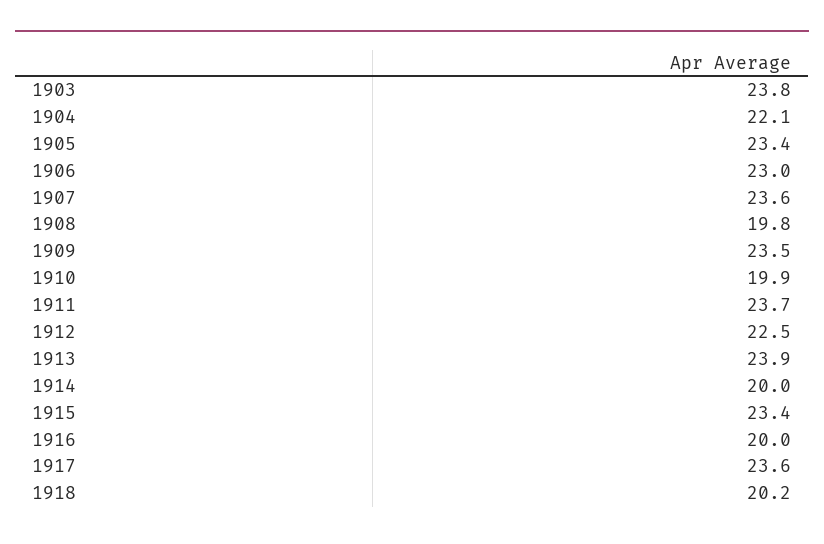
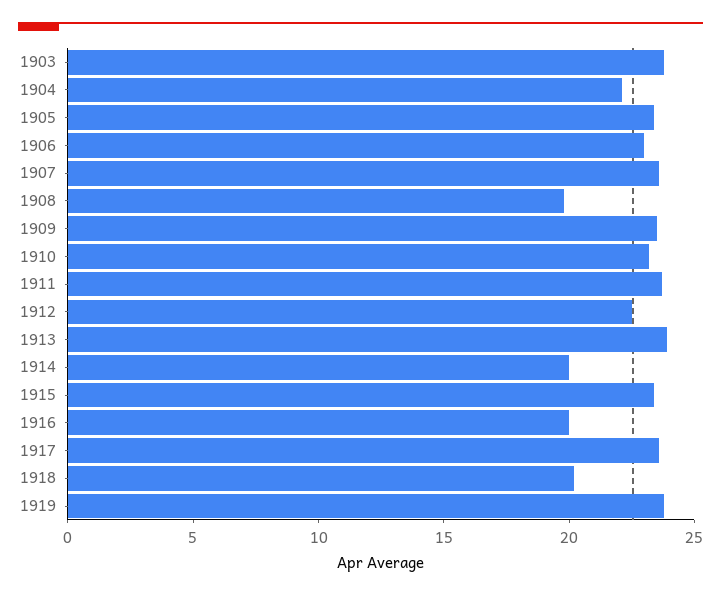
1910: 19.9 -> 23
1919: none -> 24

